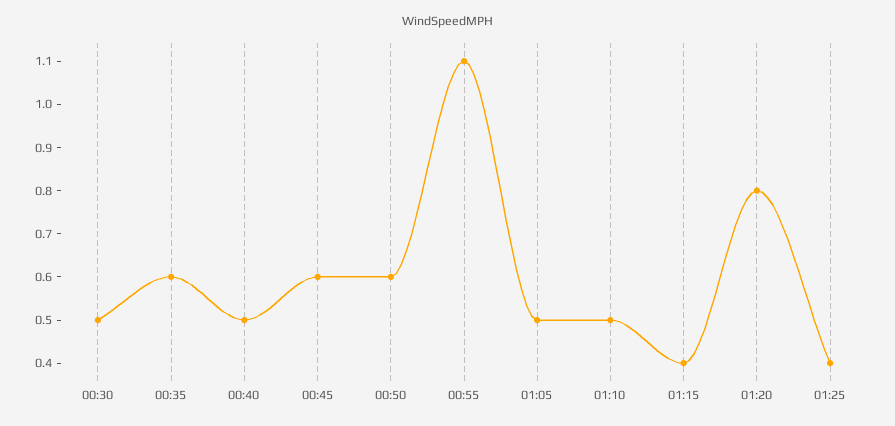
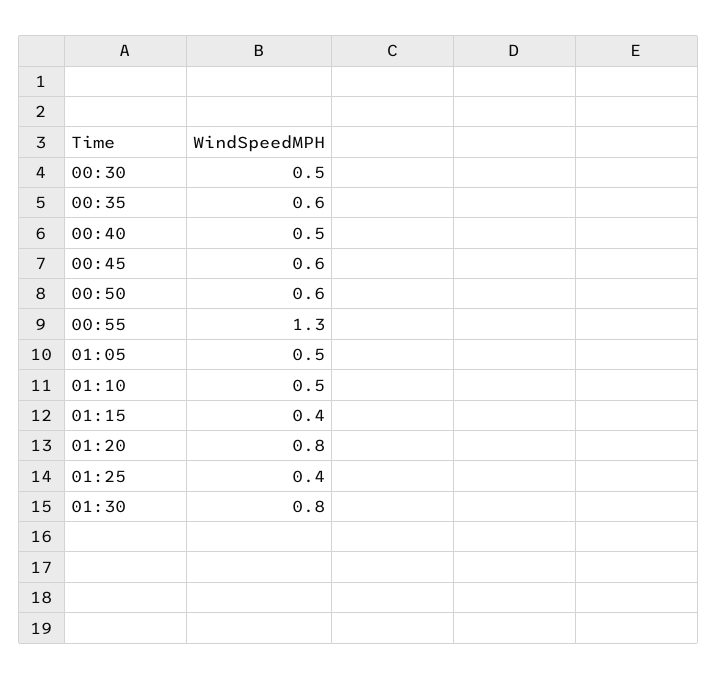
00:55: 1.1 -> 1.3
01:30: none -> 0.8

